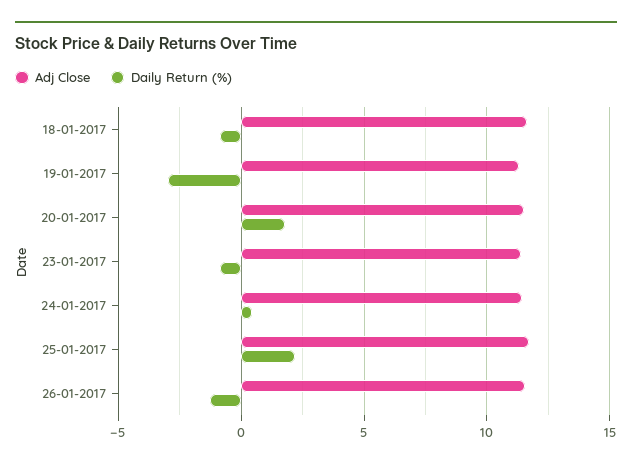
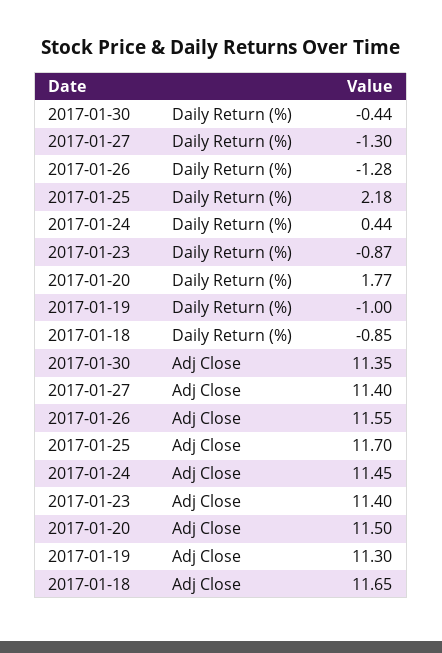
Daily Return (%), 19-01-2017: -3 -> -1
Daily Return (%), 2017-01-30: none -> -0.44
Daily Return (%), 2017-01-27: none -> -1.3
Adj Close, 2017-01-30: none -> 11.35
Adj Close, 2017-01-27: none -> 11.4

